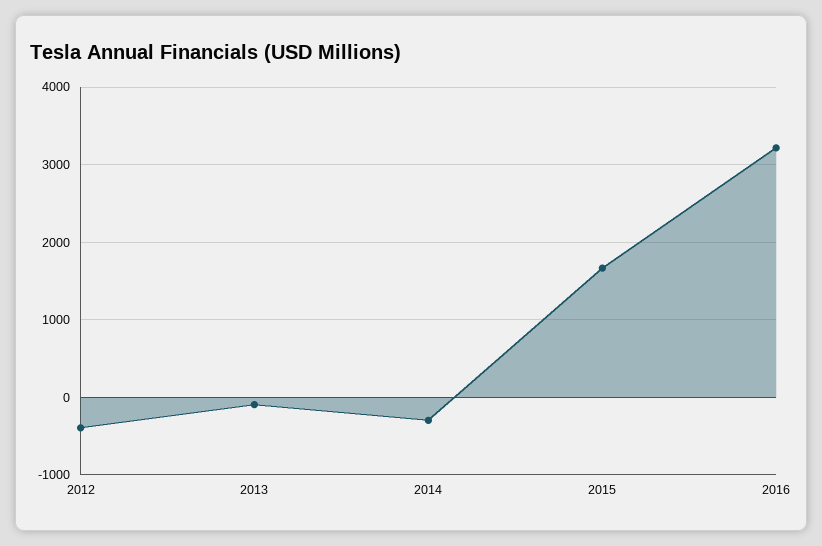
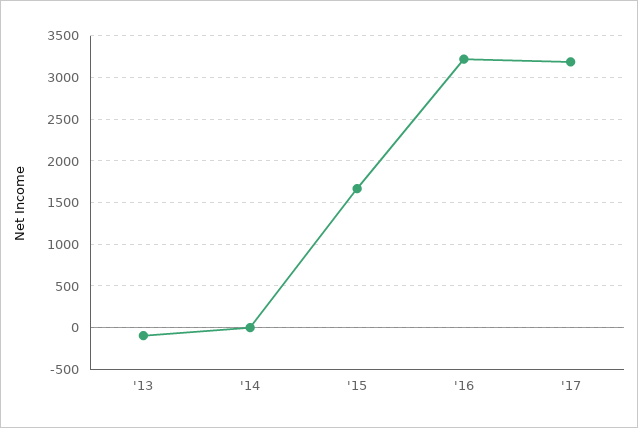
2012: -400 -> none
2014: -300 -> 0
'17: none -> 3200

